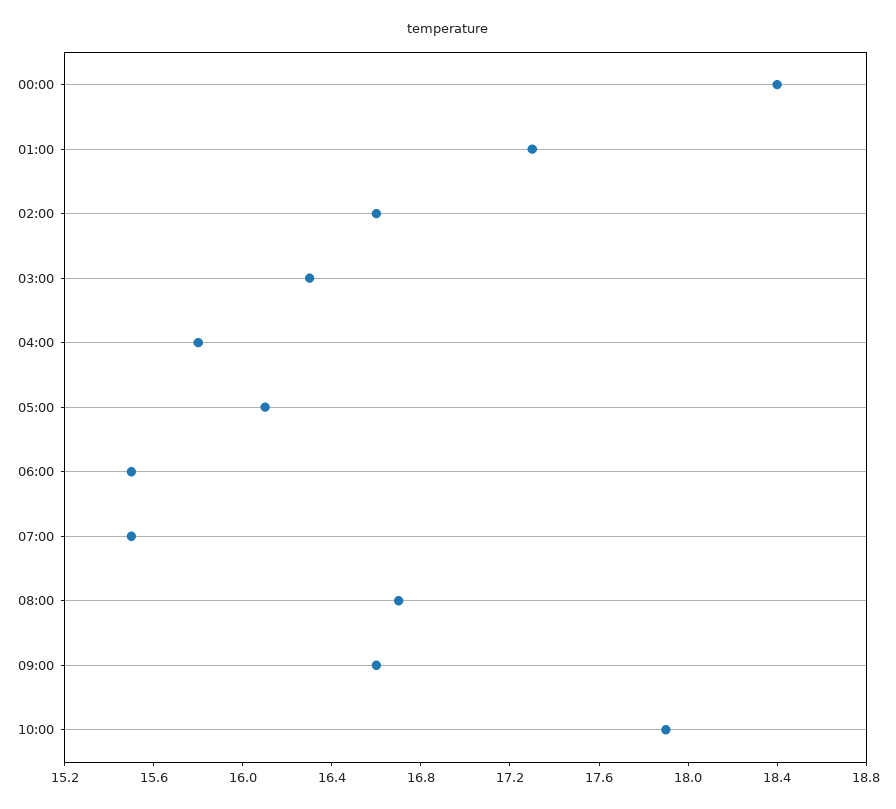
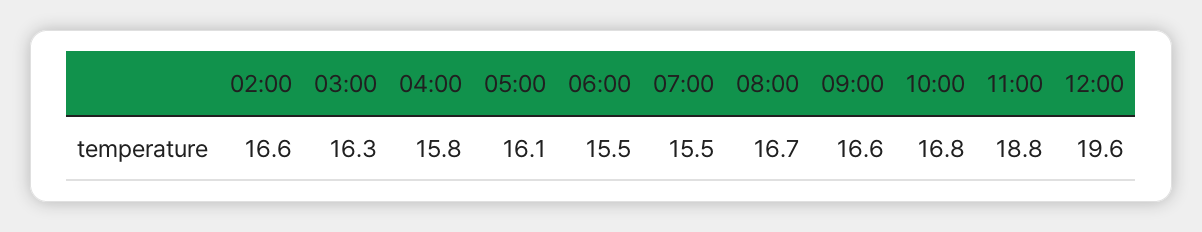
00:00: 18.4 -> none
01:00: 17.3 -> none
10:00: 17.9 -> 16.8
11:00: none -> 18.8
12:00: none -> 19.6

